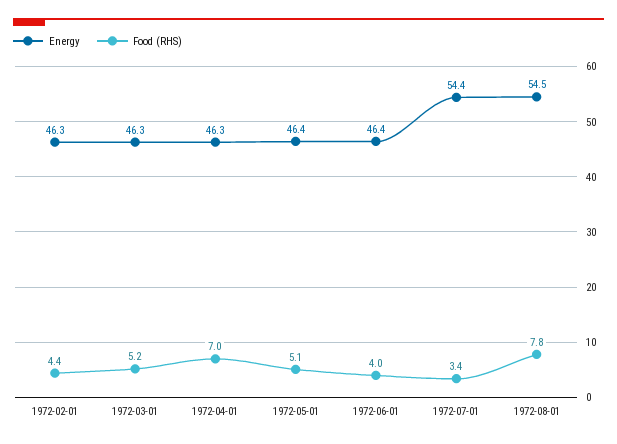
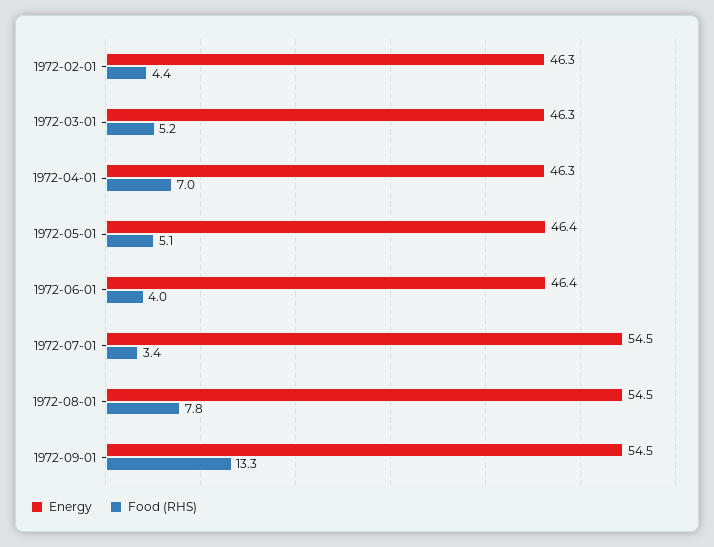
Energy, 1972-07-01: 54.4 -> 54.5
Energy, 1972-09-01: none -> 54.5
Food (RHS), 1972-09-01: none -> 13.3

